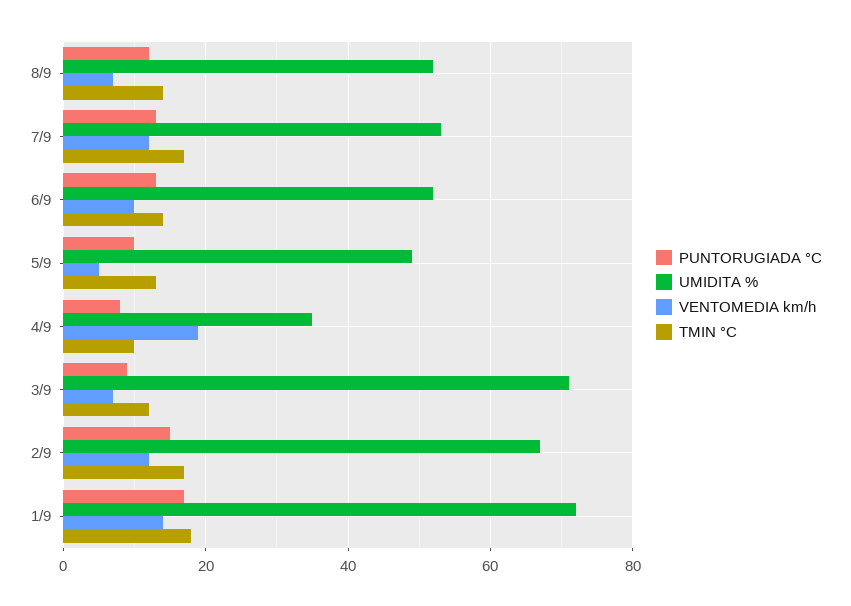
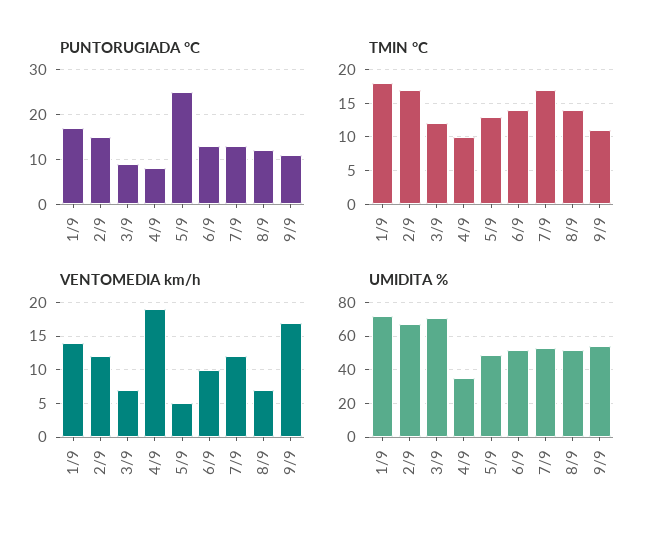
PUNTORUGIADA °C, 5/9: 10 -> 25
PUNTORUGIADA °C, 9/9: none -> 10
TMIN °C, 9/9: none -> 11
VENTOMEDIA km/h, 9/9: none -> 17
UMIDITA %, 9/9: none -> 55

